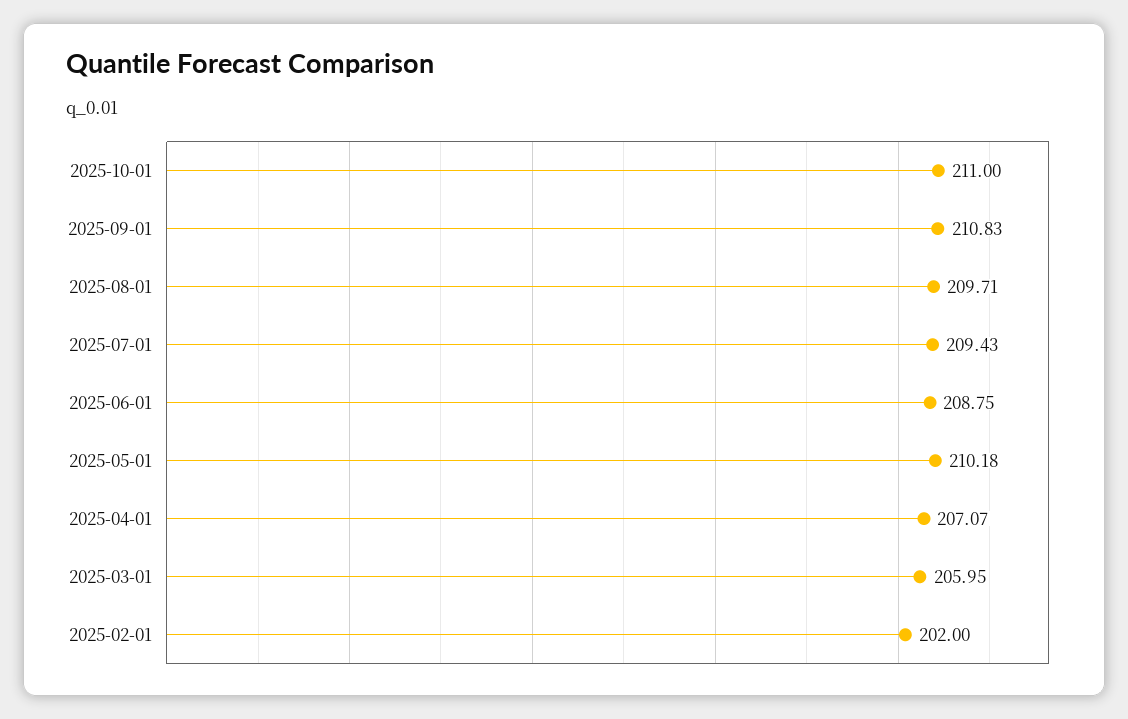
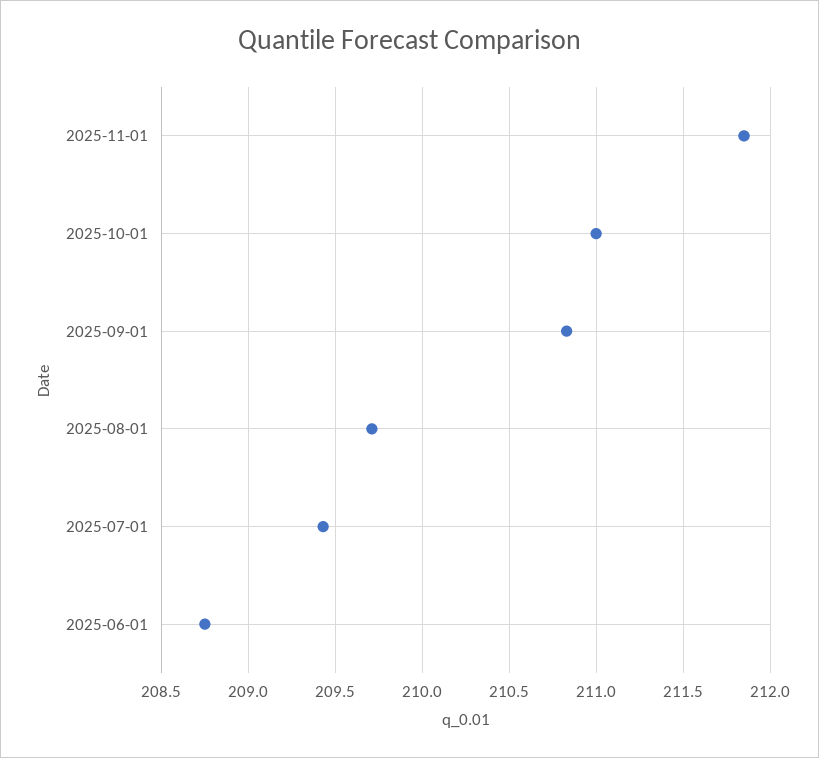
2025-05-01: 210.18 -> none
2025-04-01: 207.07 -> none
2025-03-01: 205.95 -> none
2025-02-01: 202 -> none
2025-11-01: none -> 211.85

